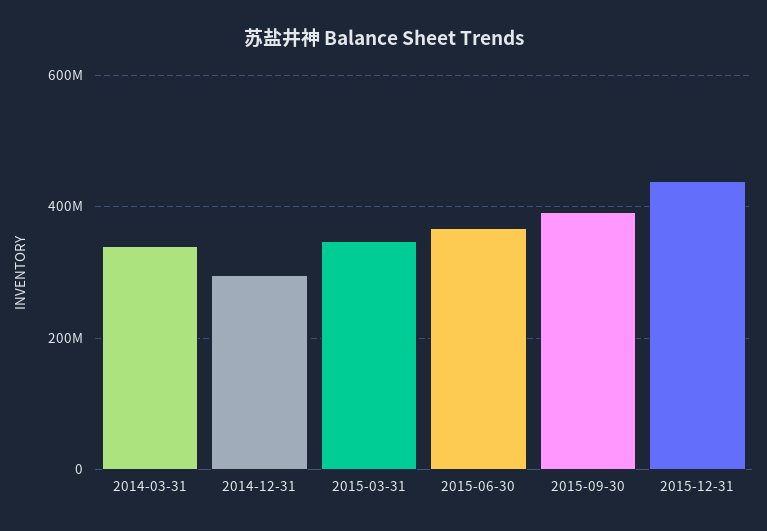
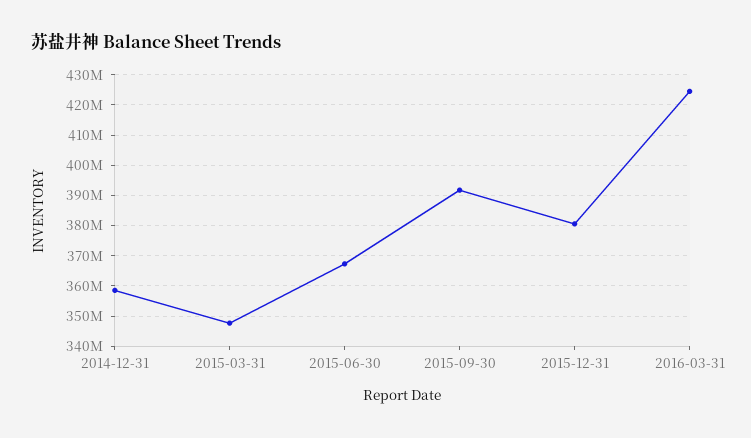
2014-03-31: 340000000 -> none
2014-12-31: 300000000 -> 358000000
2015-12-31: 440000000 -> 380000000
2016-03-31: none -> 424000000

